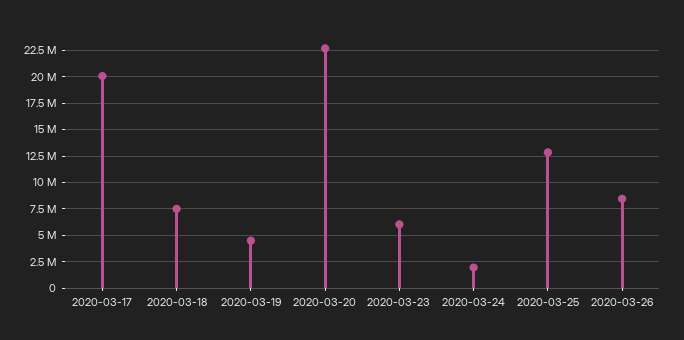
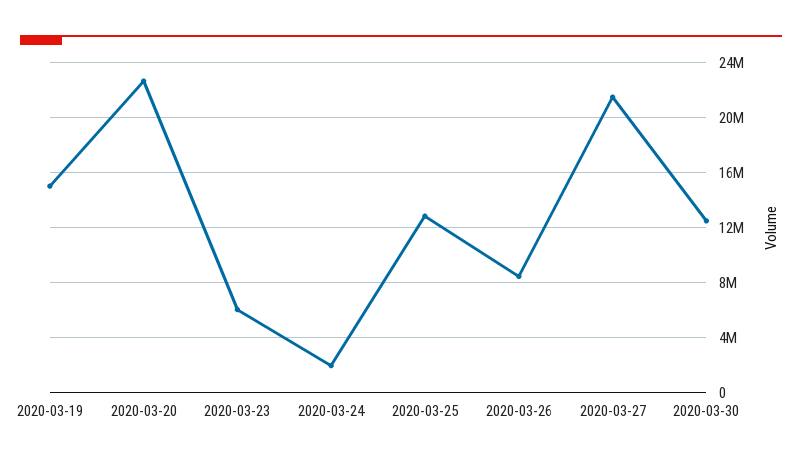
2020-03-17: 20000000 -> none
2020-03-18: 7500000 -> none
2020-03-19: 5000000 -> 15000000
2020-03-27: none -> 21500000
2020-03-30: none -> 12500000

